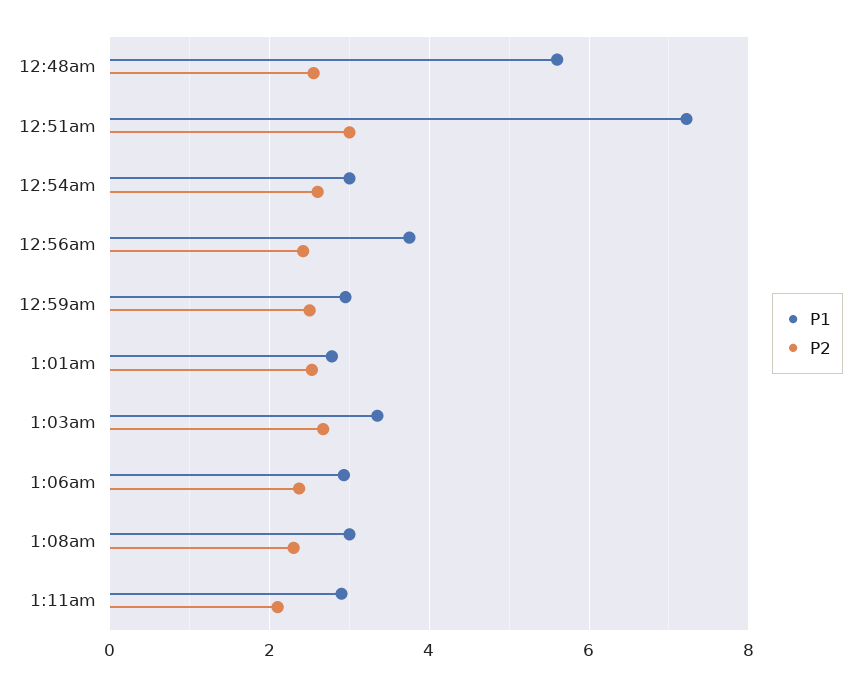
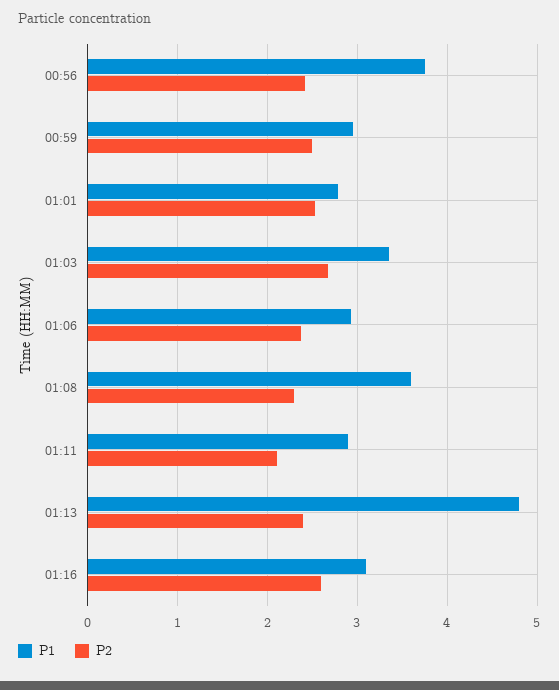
P1, 12:48am: 5.6 -> none
P2, 12:48am: 2.6 -> none
P1, 12:51am: 7.2 -> none
P2, 12:51am: 3 -> none
P1, 12:54am: 3 -> none
P2, 12:54am: 2.6 -> none
P1, 1:08am: 3 -> 3.6
P1, 01:13: none -> 4.8
P2, 01:13: none -> 2.4
P1, 01:16: none -> 3.1
P2, 01:16: none -> 2.6

